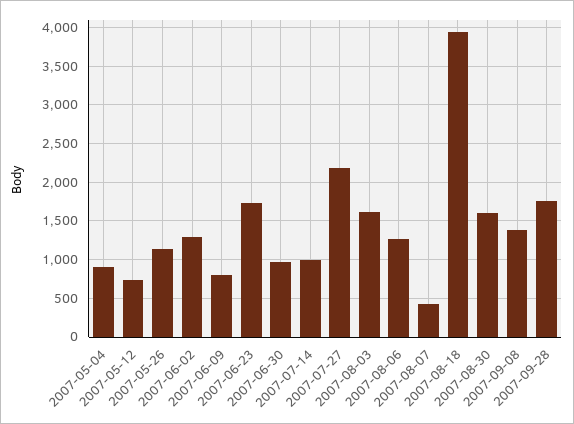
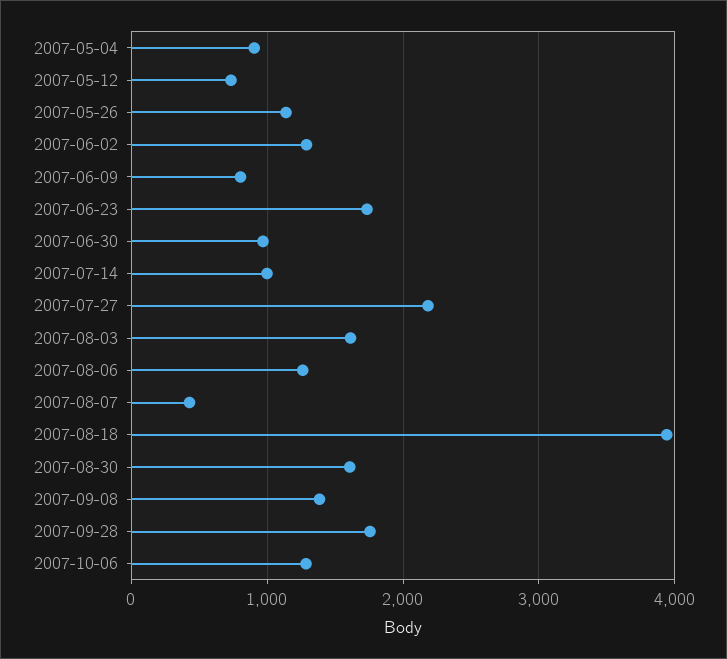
2007-10-06: none -> 1300

